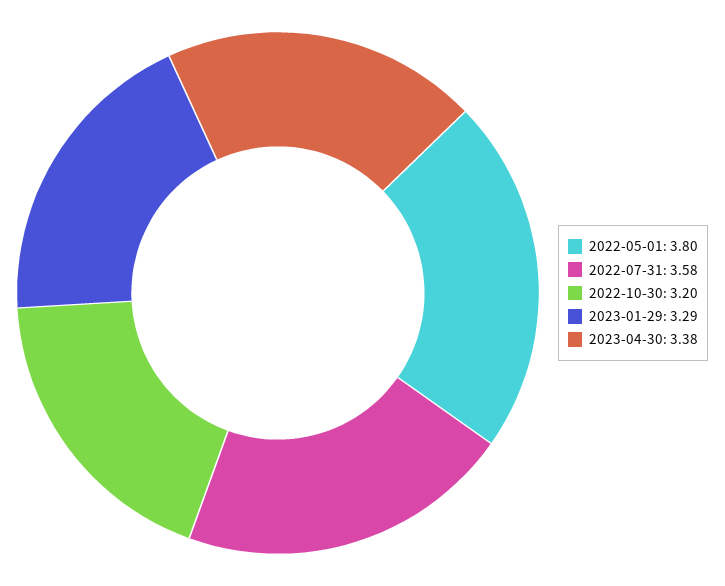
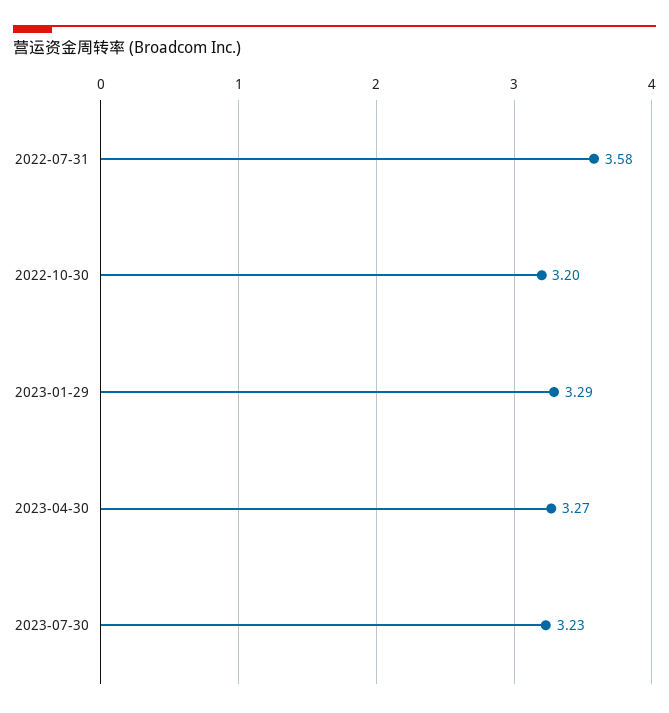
2022-05-01: 3.8 -> none
2023-04-30: 3.38 -> 3.27
2023-07-30: none -> 3.23

